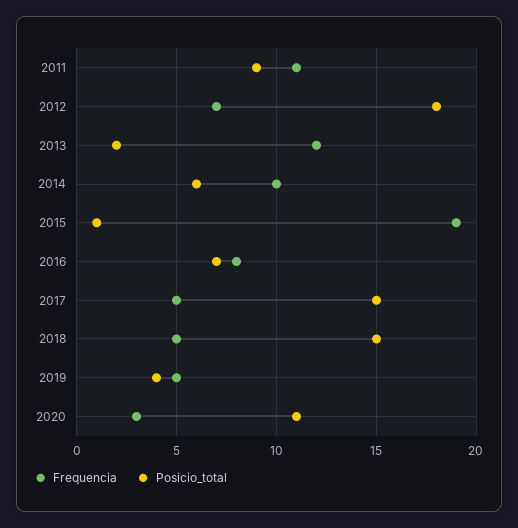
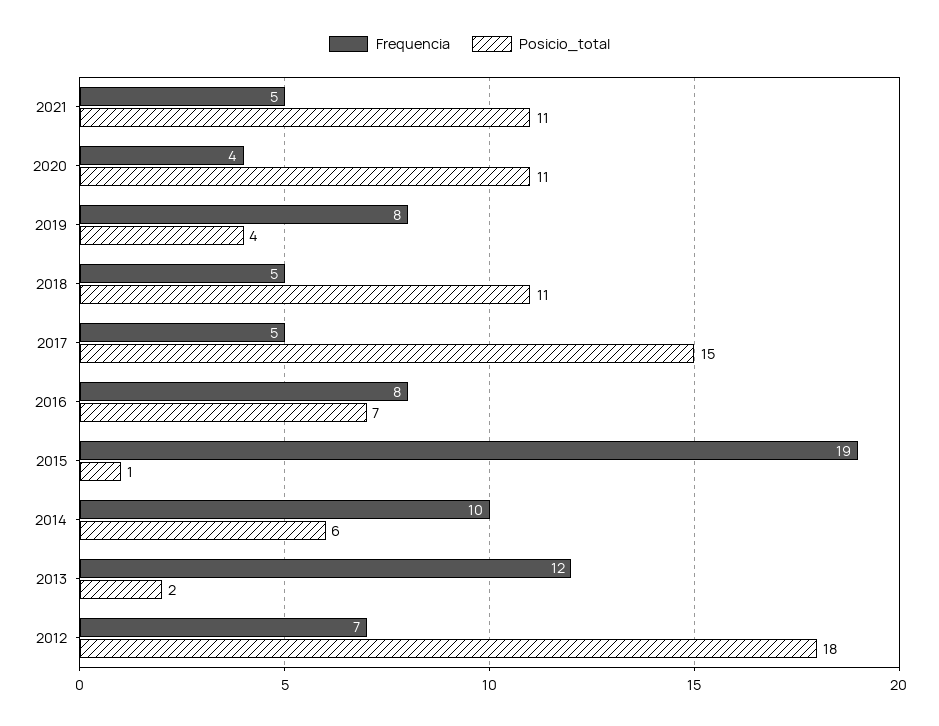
Frequencia, 2011: 11 -> none
Posicio_total, 2011: 9 -> none
Posicio_total, 2018: 15 -> 11
Frequencia, 2019: 5 -> 8
Frequencia, 2020: 3 -> 4
Frequencia, 2021: none -> 5
Posicio_total, 2021: none -> 11

